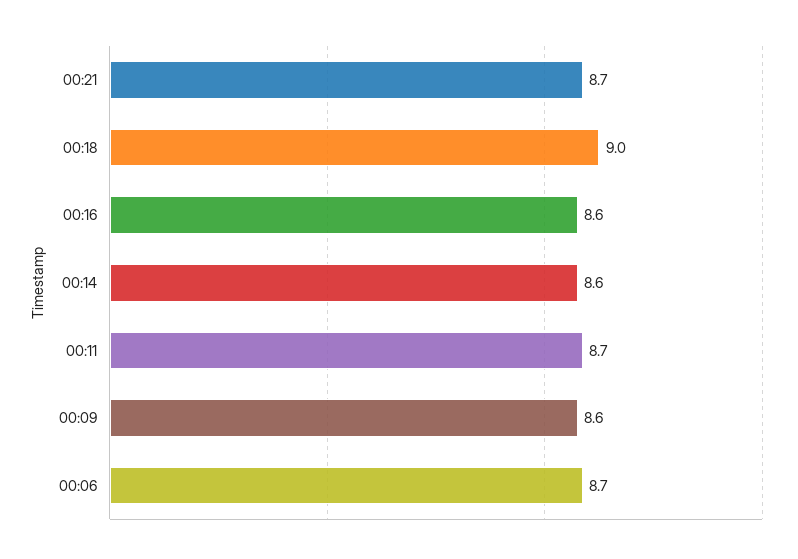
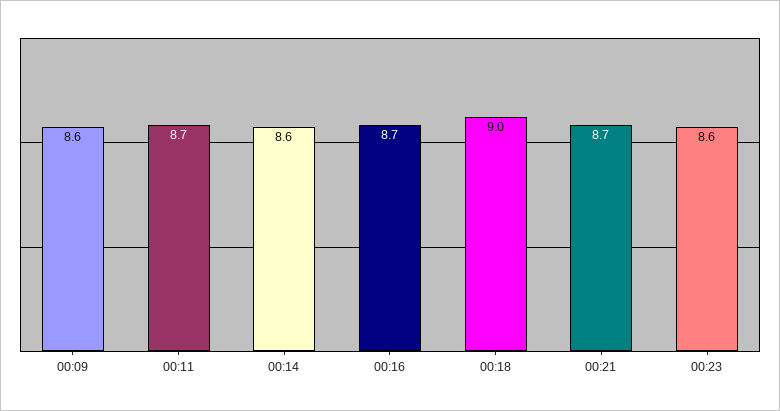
00:16: 8.6 -> 8.7
00:06: 8.7 -> none
00:23: none -> 8.6

